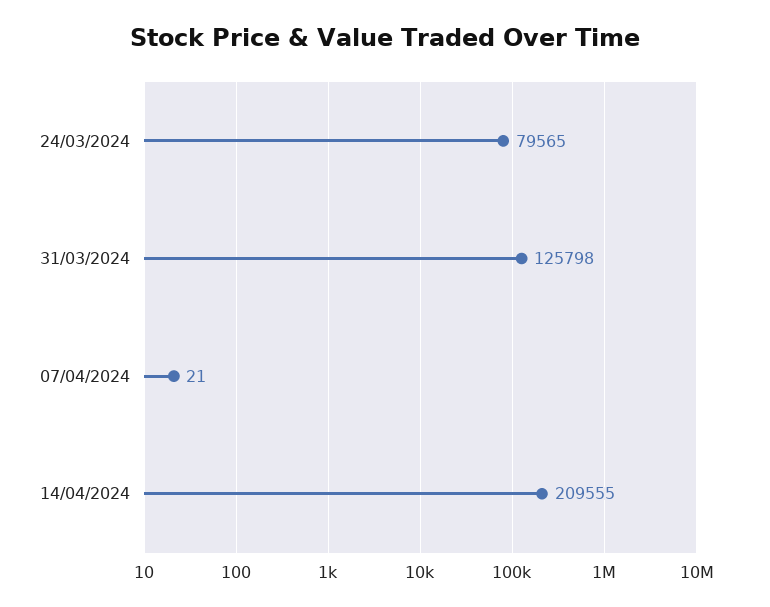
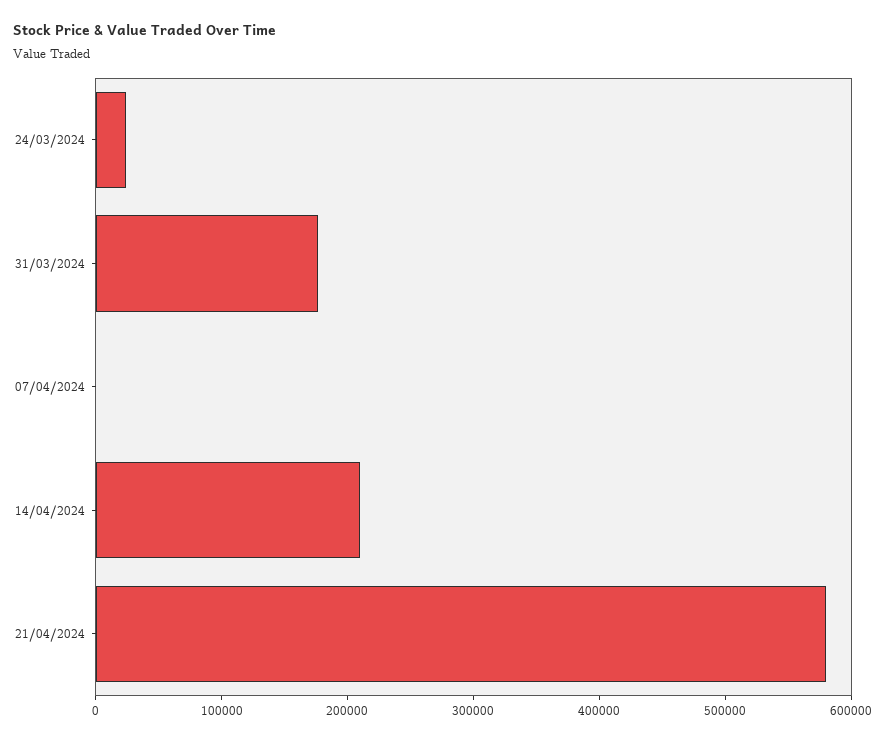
24/03/2024: 79565 -> 20000
31/03/2024: 125798 -> 180000
21/04/2024: none -> 580000

